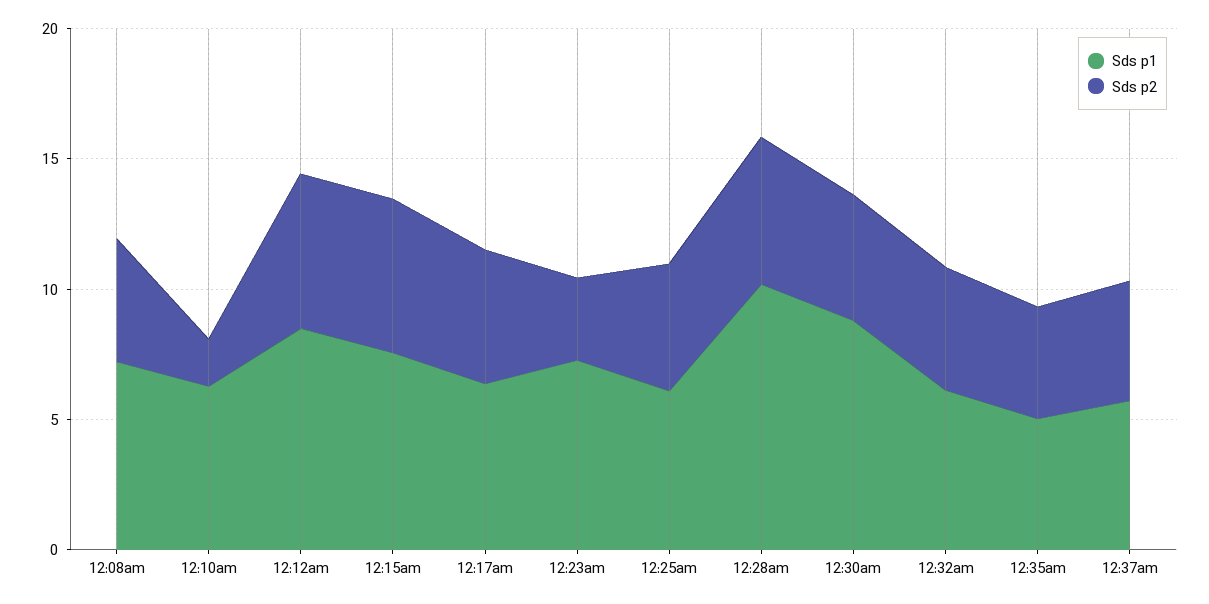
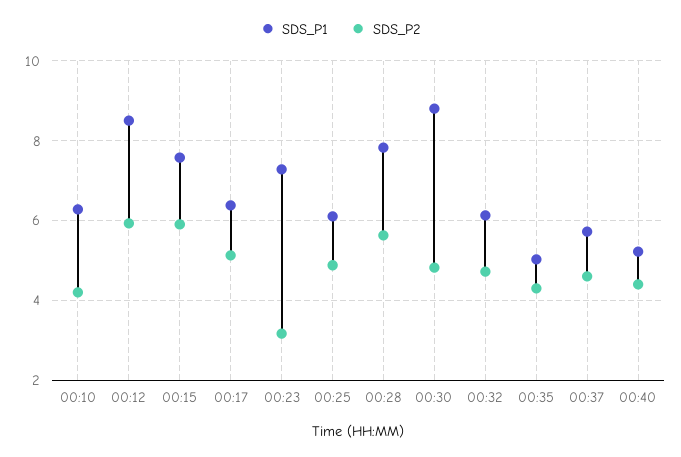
Sds p1, 12:08am: 7 -> none
Sds p2, 12:08am: 5 -> none
Sds p2, 12:10am: 2 -> 4.2
Sds p1, 12:28am: 10 -> 7.8
Sds p1, 00:40: none -> 5.2
Sds p2, 00:40: none -> 4.4

